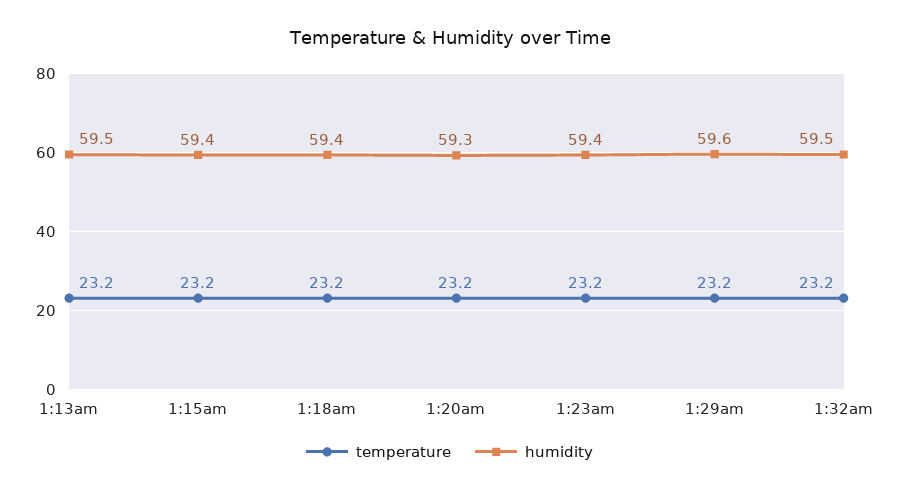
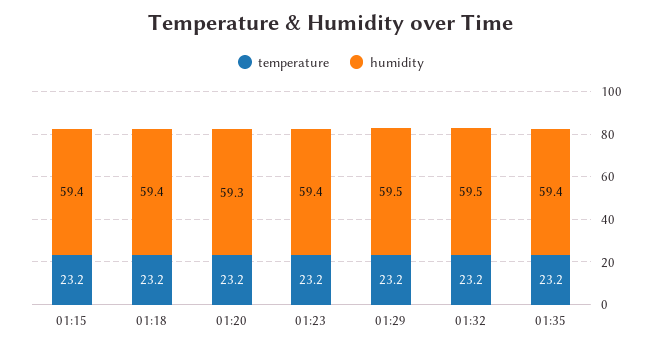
temperature, 1:13am: 23.2 -> none
humidity, 1:13am: 59.5 -> none
humidity, 1:29am: 59.6 -> 59.5
temperature, 01:35: none -> 23.2
humidity, 01:35: none -> 59.4

